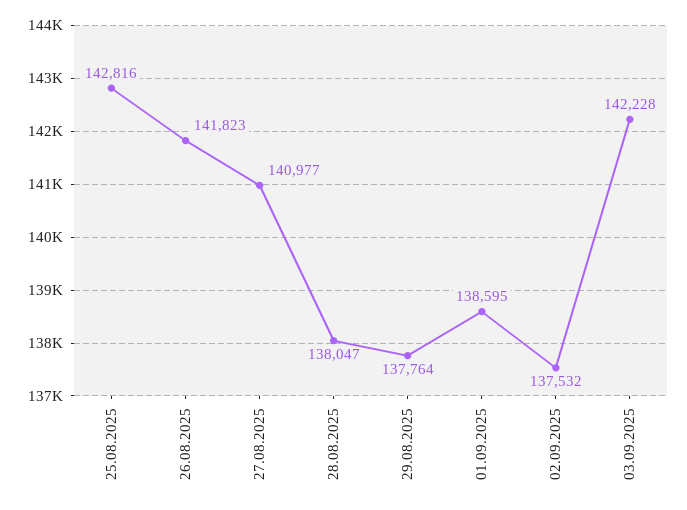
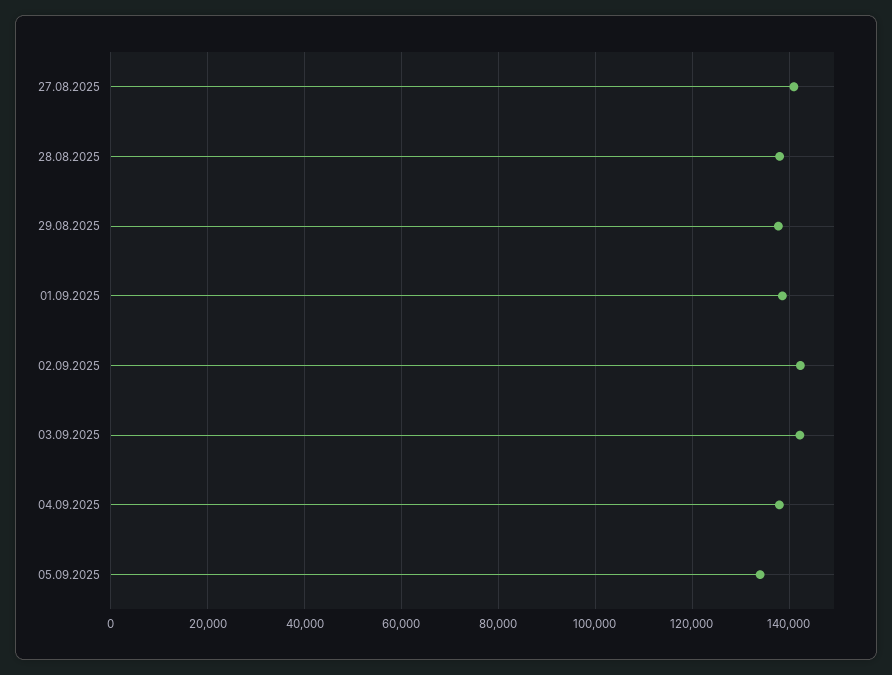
25.08.2025: 142816 -> none
26.08.2025: 141823 -> none
02.09.2025: 137532 -> 142000
04.09.2025: none -> 138000
05.09.2025: none -> 134000

